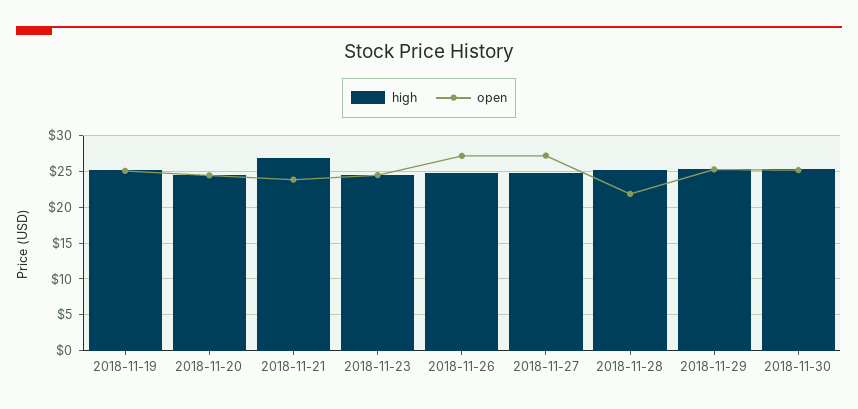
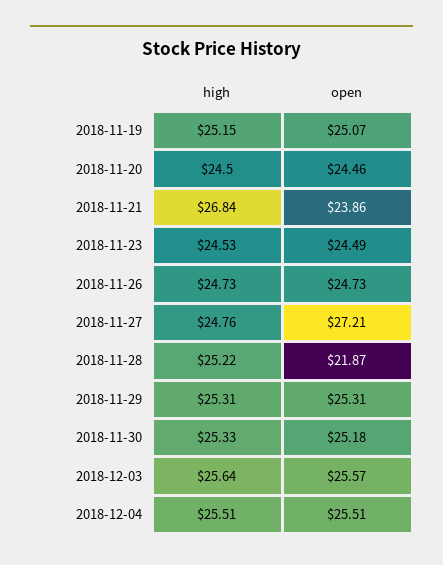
open, 2018-11-26: 27 -> 24.73
high, 2018-12-03: none -> 25.64
open, 2018-12-03: none -> 25.57
high, 2018-12-04: none -> 25.51
open, 2018-12-04: none -> 25.51

